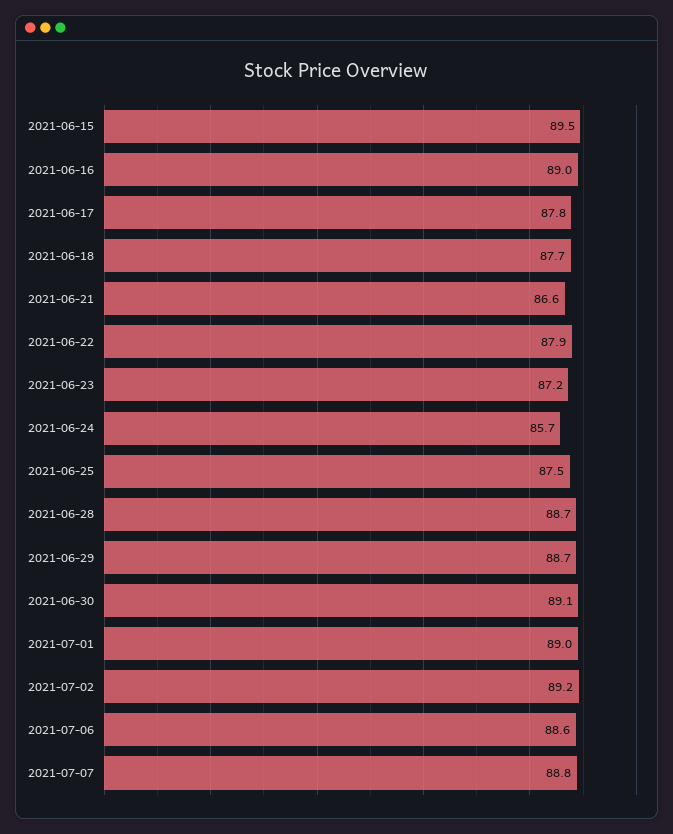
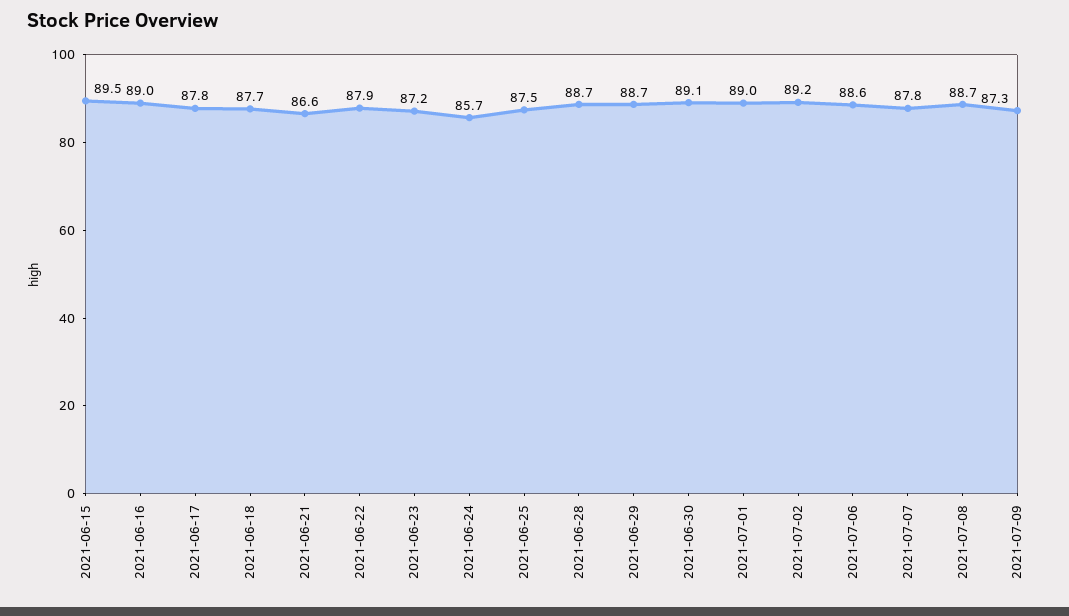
2021-07-07: 88.8 -> 87.8
2021-07-08: none -> 88.7
2021-07-09: none -> 87.3

